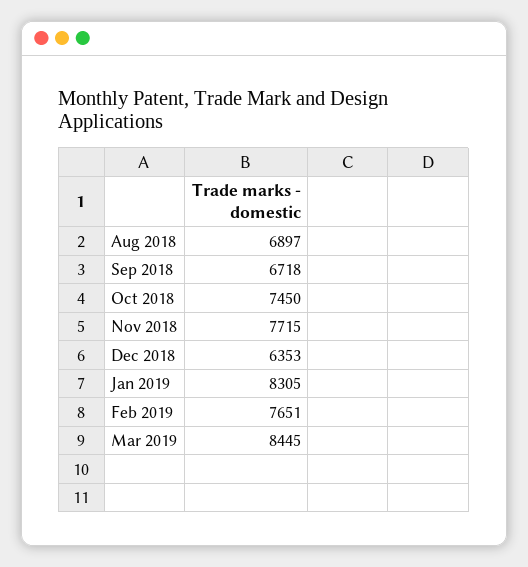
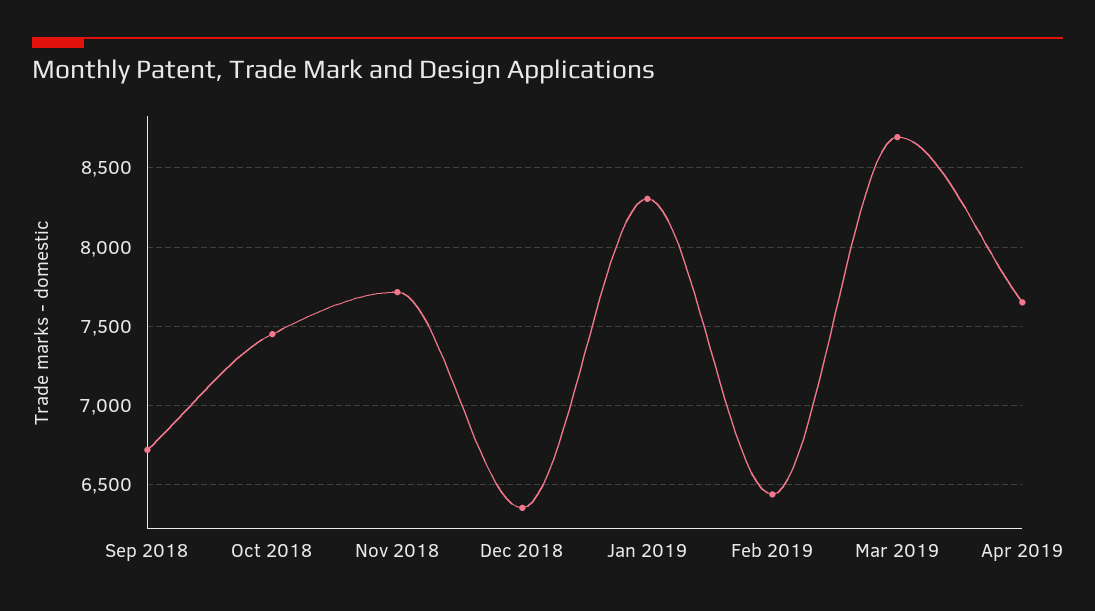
Aug 2018: 6897 -> none
Feb 2019: 7651 -> 6450
Mar 2019: 8445 -> 8700
Apr 2019: none -> 7650

